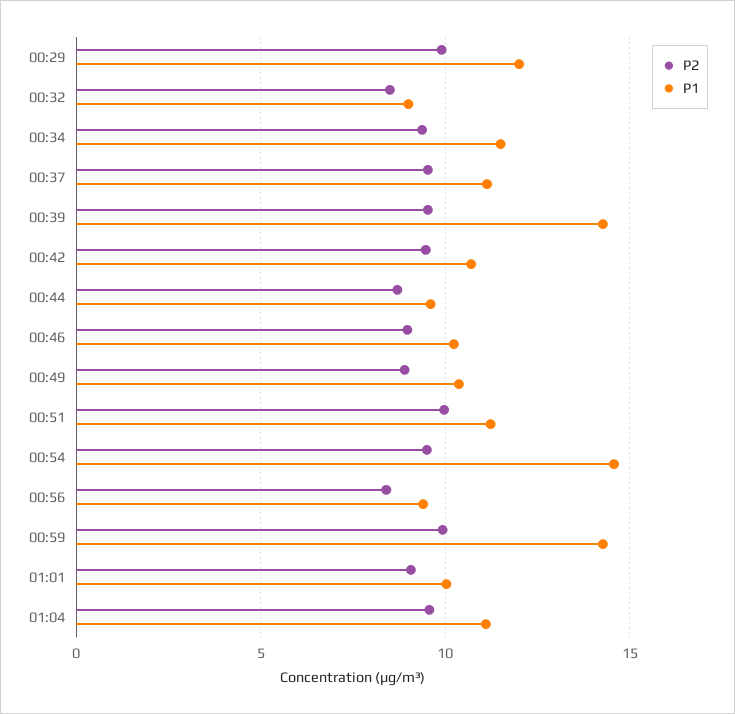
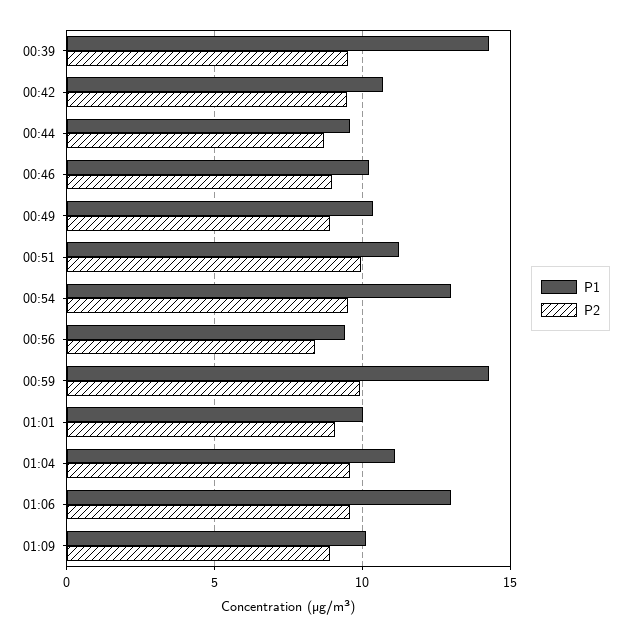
P2, 00:29: 10 -> none
P1, 00:29: 12 -> none
P2, 00:32: 8.5 -> none
P1, 00:32: 9 -> none
P2, 00:34: 9.5 -> none
P1, 00:34: 11.5 -> none
P2, 00:37: 9.5 -> none
P1, 00:37: 11 -> none
P1, 00:54: 14.5 -> 13
P1, 01:06: none -> 13
P2, 01:06: none -> 9.5
P1, 01:09: none -> 10
P2, 01:09: none -> 9

